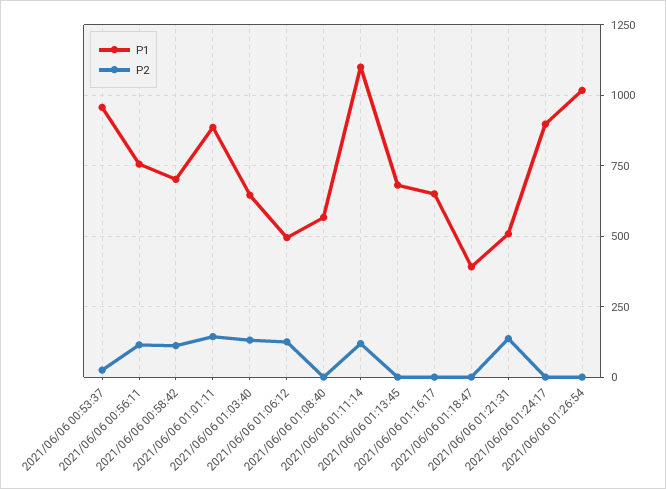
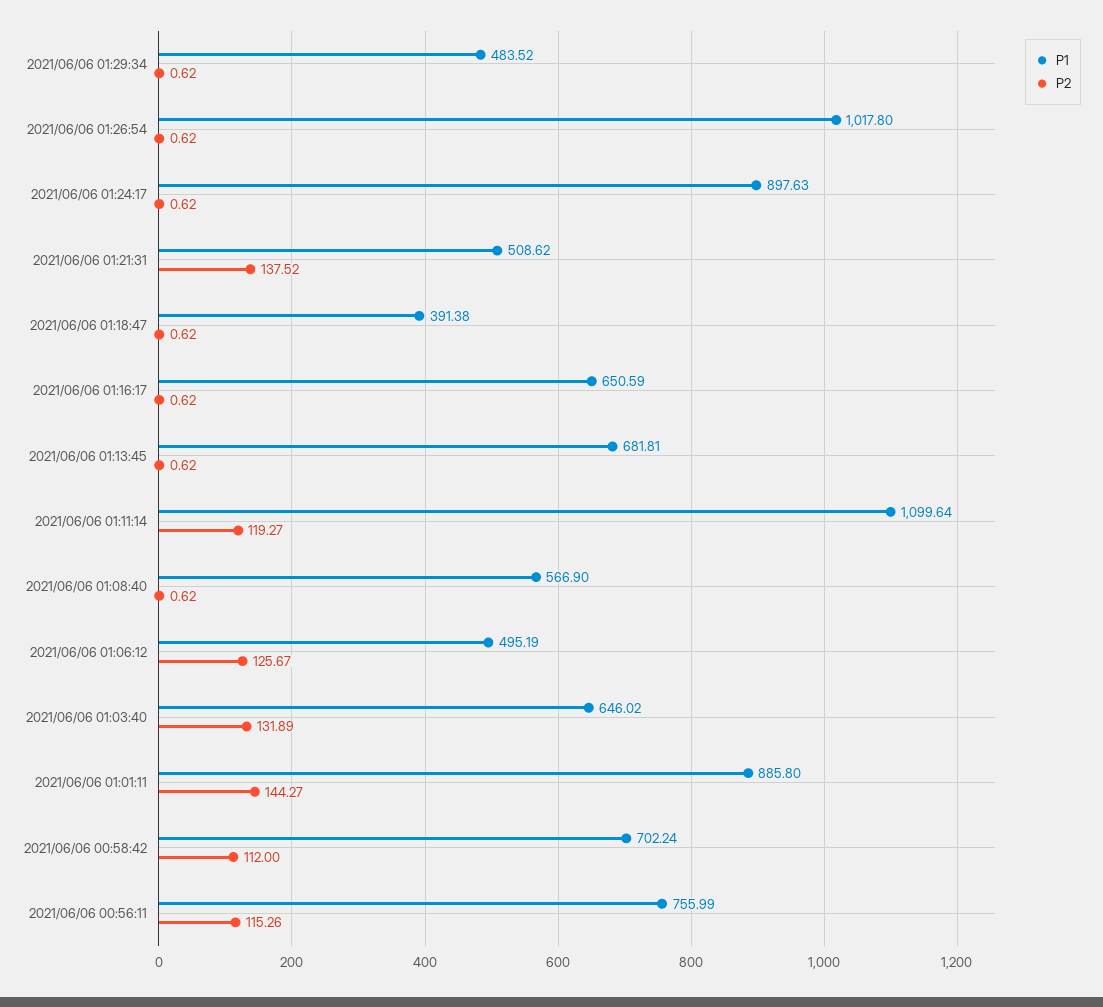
P1, 2021/06/06 00:53:37: 950 -> none
P2, 2021/06/06 00:53:37: 25 -> none
P1, 2021/06/06 01:29:34: none -> 483.52
P2, 2021/06/06 01:29:34: none -> 0.62

